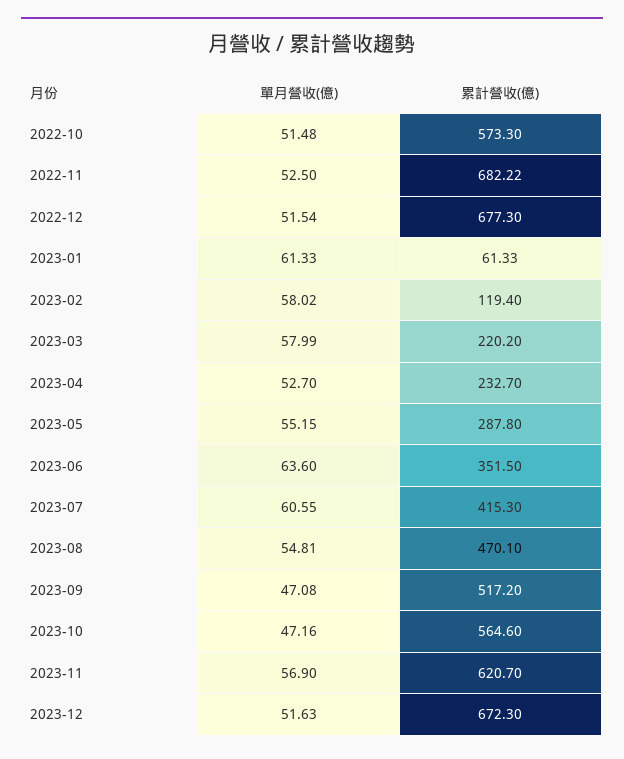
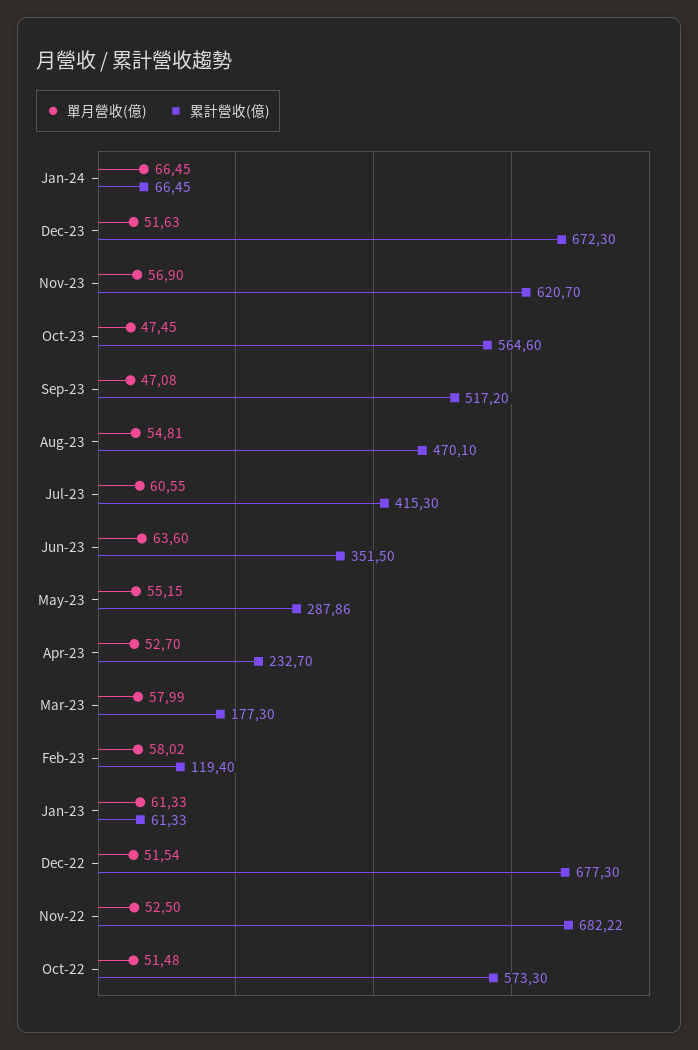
累計營收(億), 2023-03: 220.2 -> 177.3
累計營收(億), 2023-05: 287.8 -> 287.86
單月營收(億), 2023-10: 47.16 -> 47.45
單月營收(億), Jan-24: none -> 66.45
累計營收(億), Jan-24: none -> 66.45

